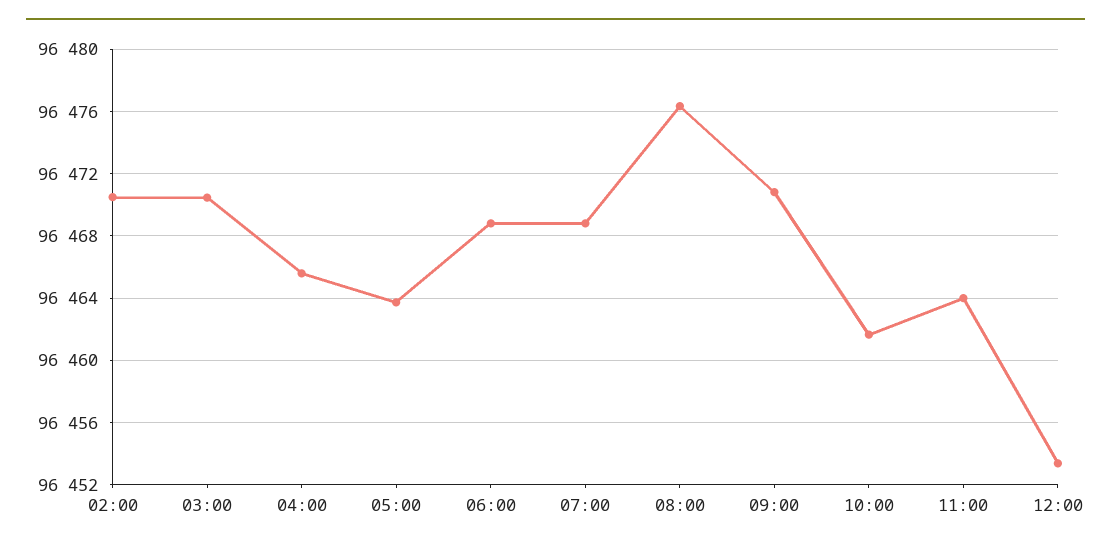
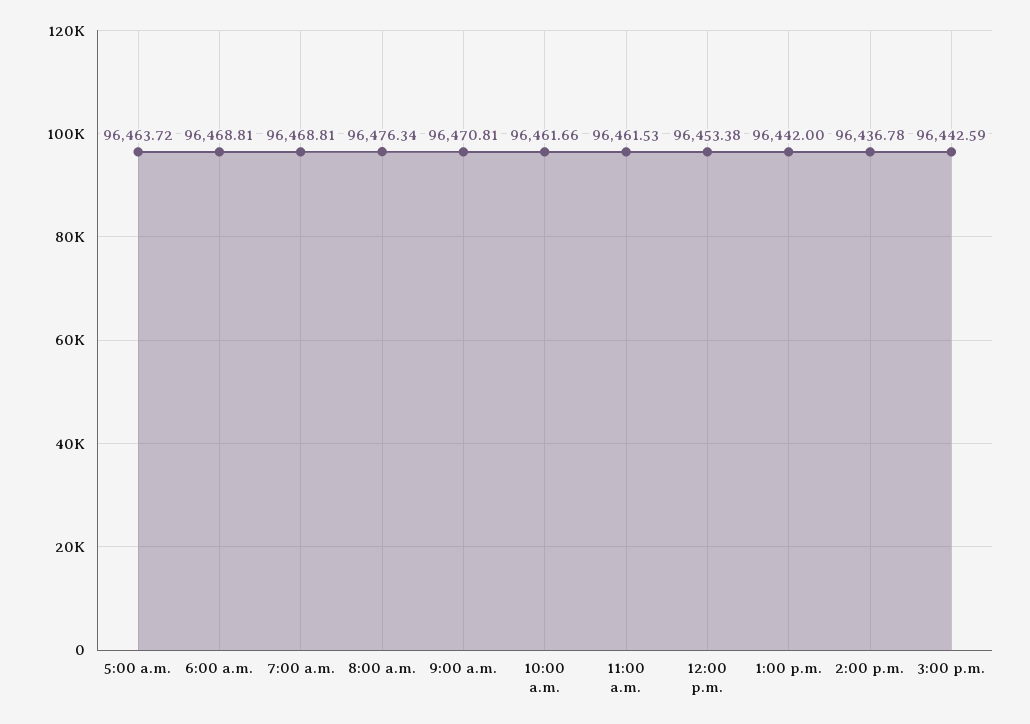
02:00: 96470.5 -> none
03:00: 96470.5 -> none
04:00: 96465.5 -> none
11:00: 96464 -> 96461.53
1:00 p.m.: none -> 96442
2:00 p.m.: none -> 96436.78
3:00 p.m.: none -> 96442.59

